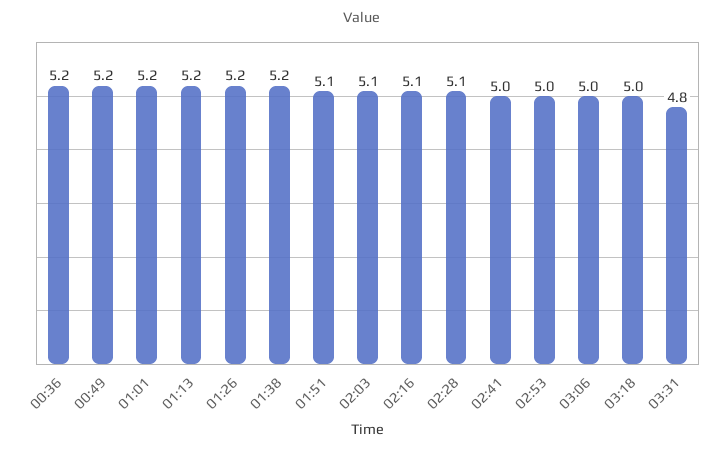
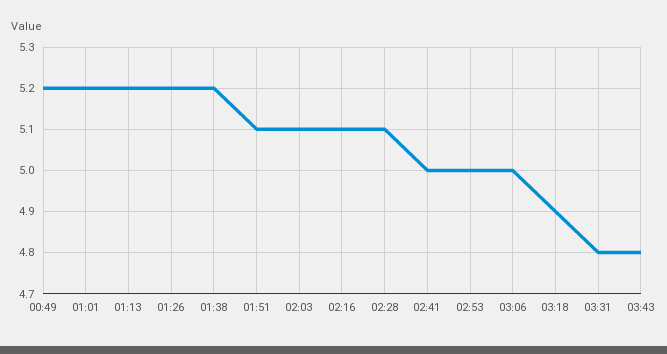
00:36: 5.2 -> none
03:18: 5 -> 4.9
03:43: none -> 4.8

